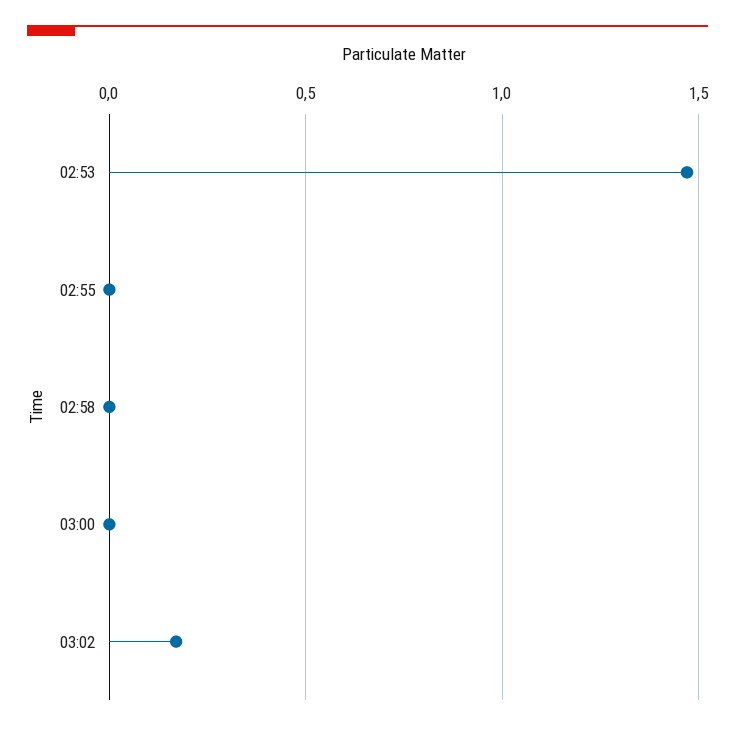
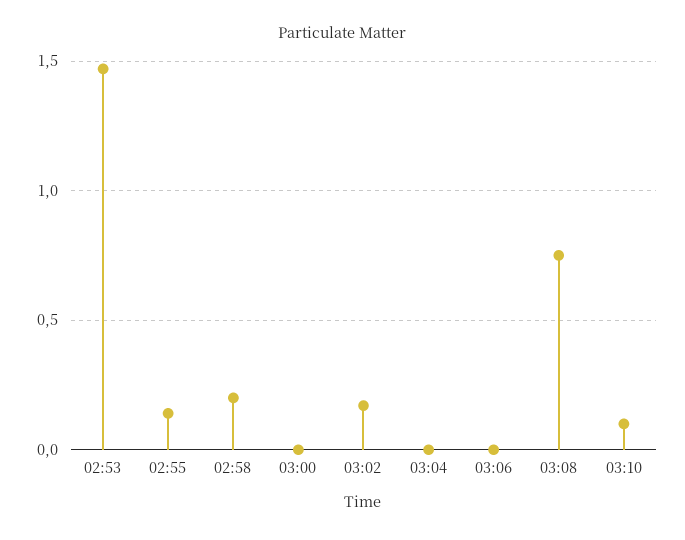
02:55: 0 -> 0.15
02:58: 0 -> 0.2
03:04: none -> 0
03:06: none -> 0
03:08: none -> 0.75
03:10: none -> 0.1

